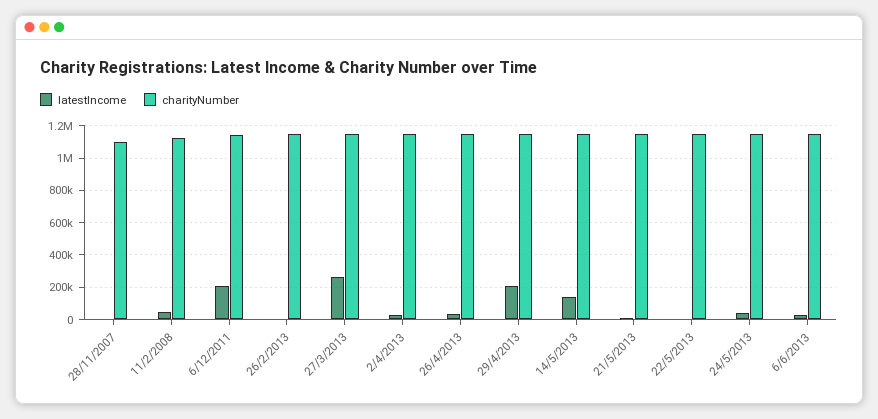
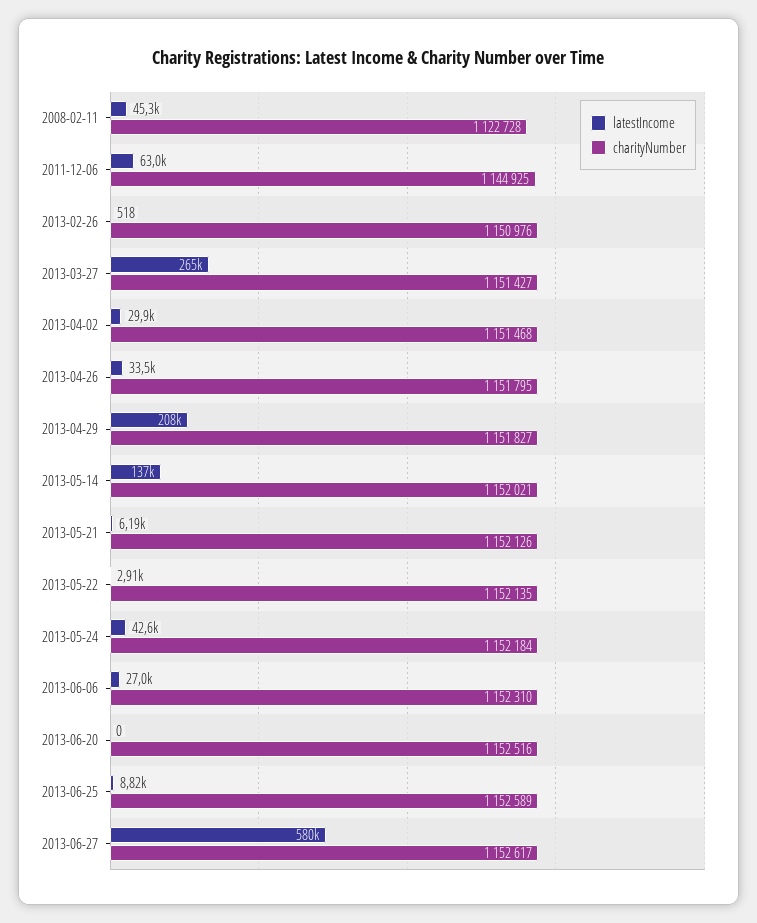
latestIncome, 28/11/2007: 0 -> none
charityNumber, 28/11/2007: 1100000 -> none
latestIncome, 6/12/2011: 200000 -> 63000
latestIncome, 2013-06-20: none -> 0
charityNumber, 2013-06-20: none -> 1152516
latestIncome, 2013-06-25: none -> 8820
charityNumber, 2013-06-25: none -> 1152589
latestIncome, 2013-06-27: none -> 580000
charityNumber, 2013-06-27: none -> 1152617

